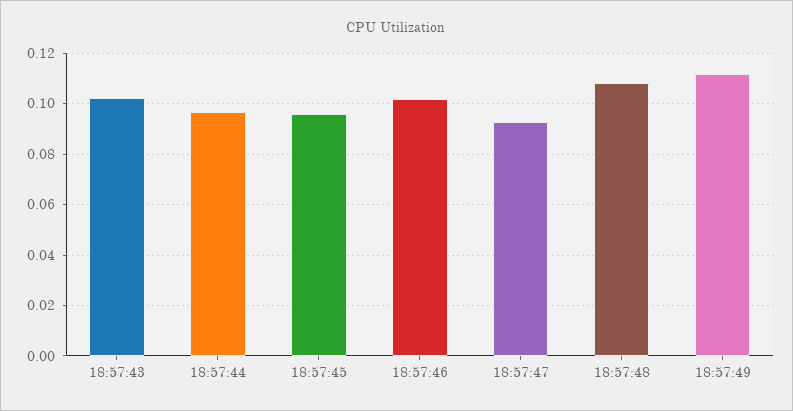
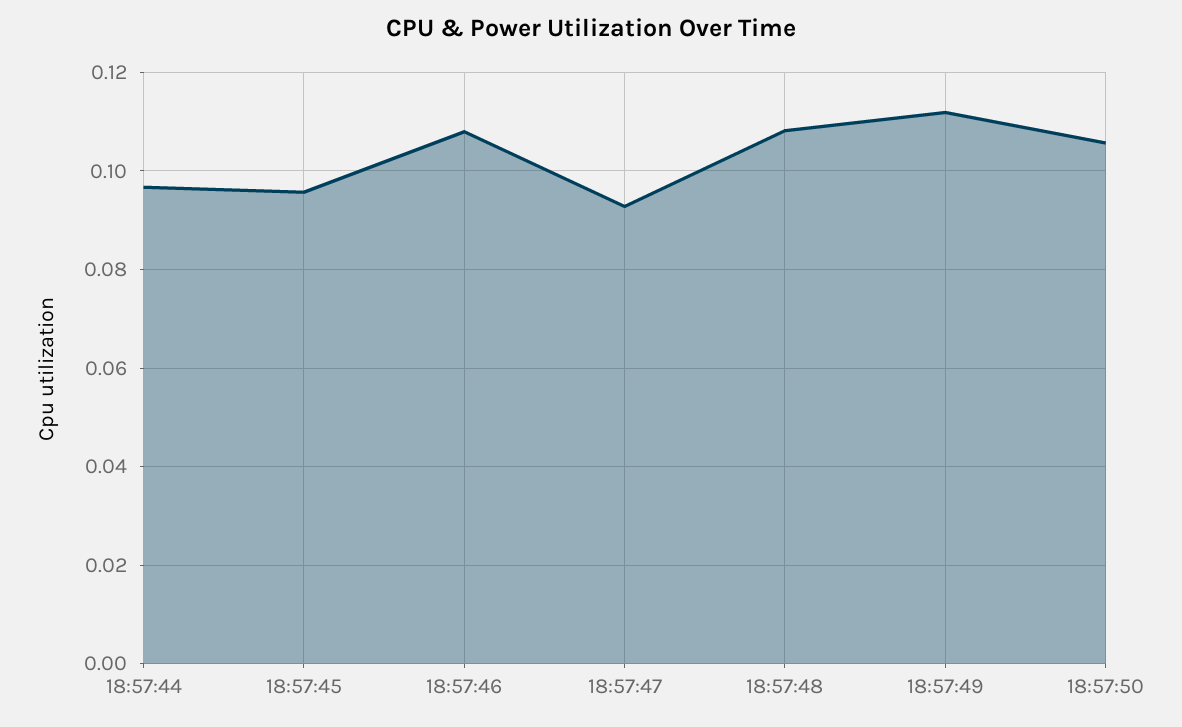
18:57:43: 0.1025 -> none
18:57:46: 0.1025 -> 0.108
18:57:50: none -> 0.106

